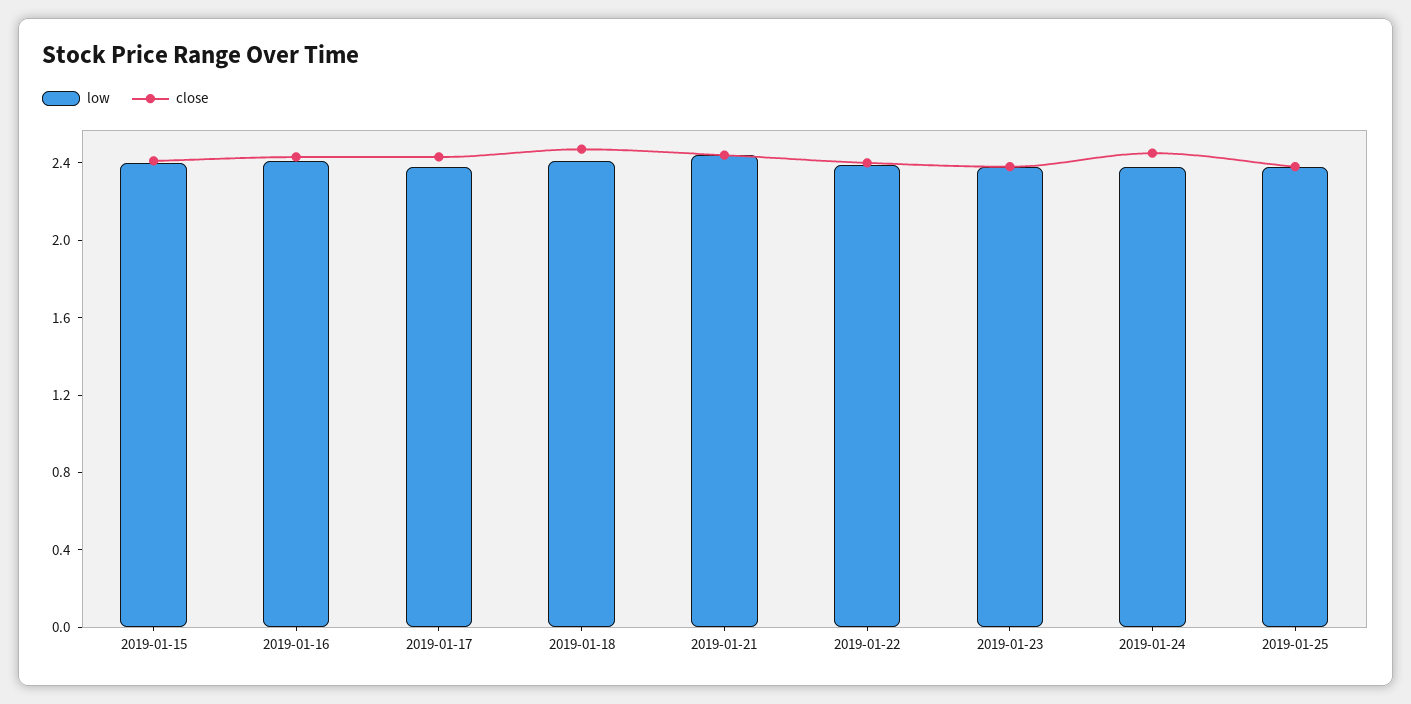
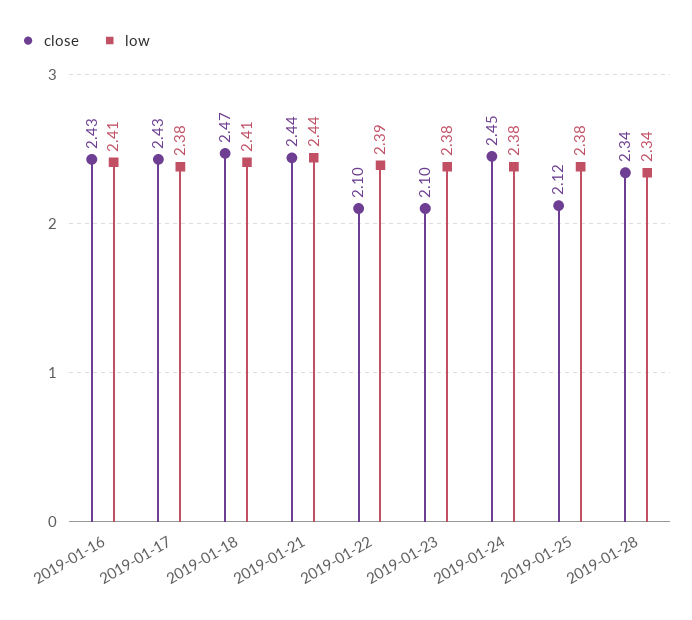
low, 2019-01-15: 2.4 -> none
close, 2019-01-15: 2.4 -> none
close, 2019-01-22: 2.4 -> 2.1
close, 2019-01-23: 2.4 -> 2.1
close, 2019-01-25: 2.4 -> 2.12
close, 2019-01-28: none -> 2.34
low, 2019-01-28: none -> 2.34

